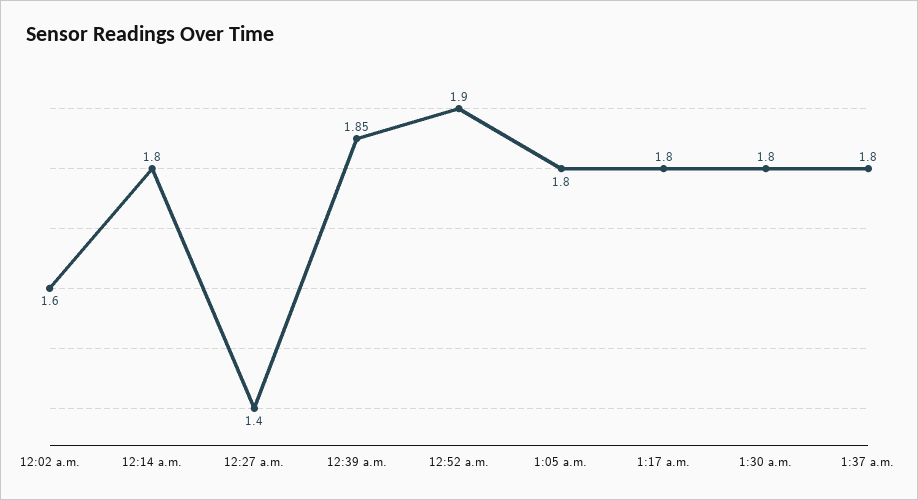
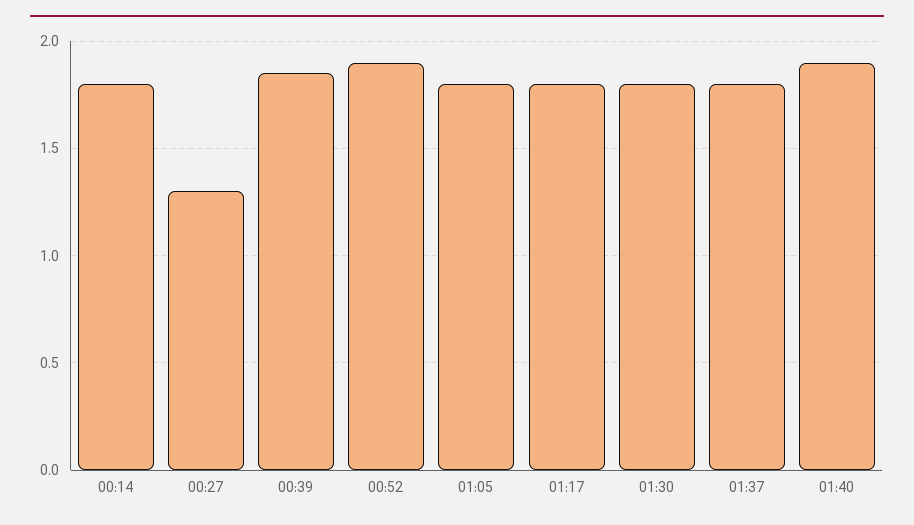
12:02 a.m.: 1.6 -> none
12:27 a.m.: 1.4 -> 1.3
01:40: none -> 1.9

